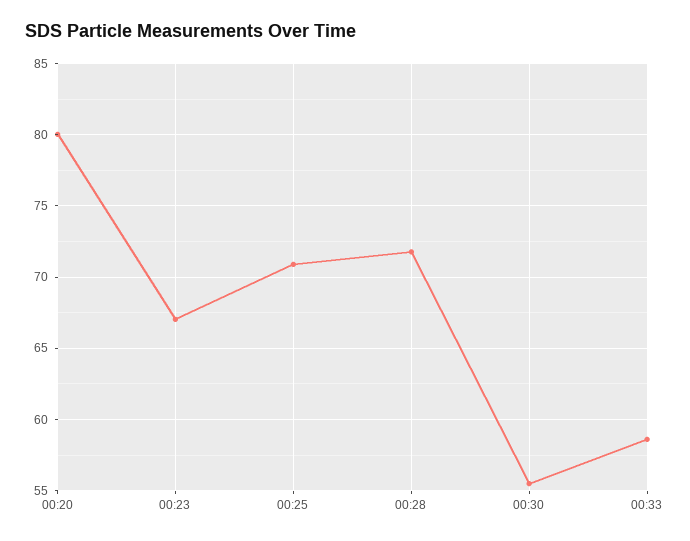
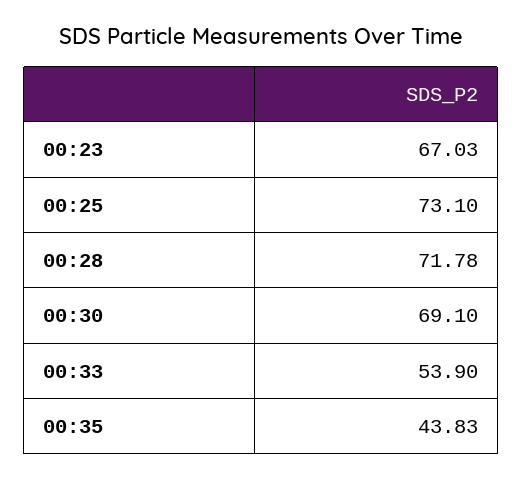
00:20: 80 -> none
00:25: 71 -> 73.1
00:30: 55.5 -> 69.1
00:33: 58.5 -> 53.9
00:35: none -> 43.83

